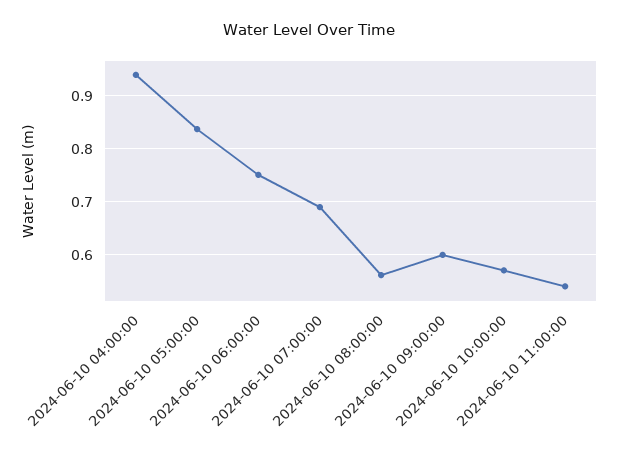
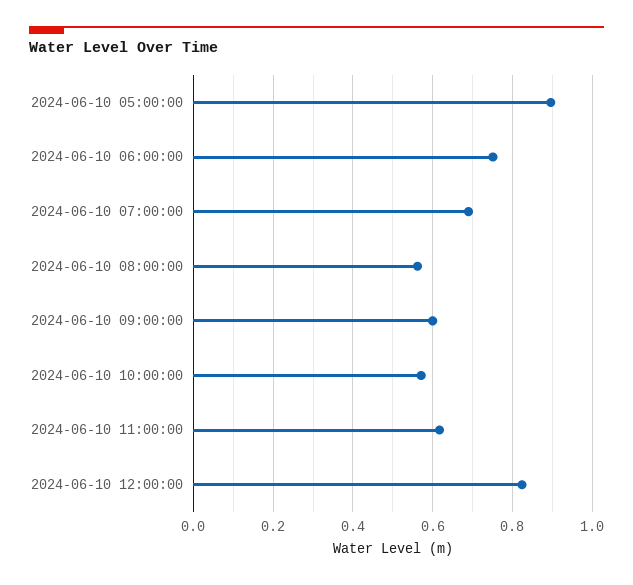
2024-06-10 04:00:00: 0.94 -> none
2024-06-10 05:00:00: 0.84 -> 0.9
2024-06-10 11:00:00: 0.54 -> 0.62
2024-06-10 12:00:00: none -> 0.82

